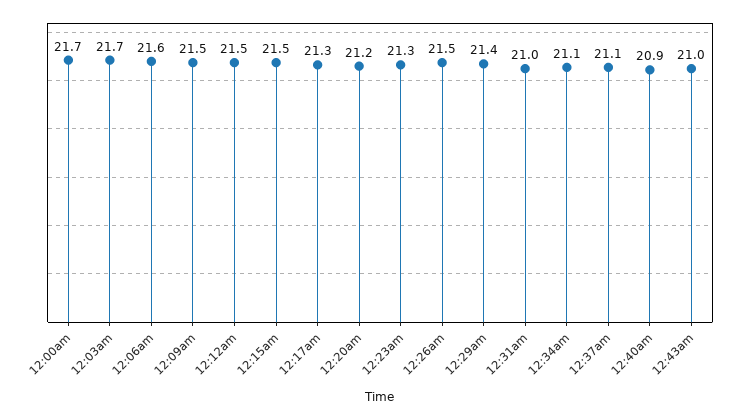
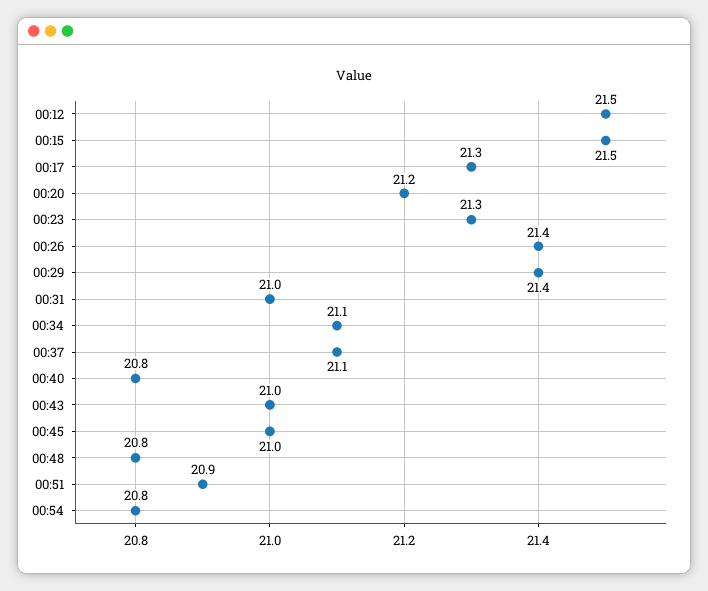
12:00am: 21.7 -> none
12:03am: 21.7 -> none
12:06am: 21.6 -> none
12:09am: 21.5 -> none
12:26am: 21.5 -> 21.4
12:40am: 20.9 -> 20.8
00:45: none -> 21
00:48: none -> 20.8
00:51: none -> 20.9
00:54: none -> 20.8

